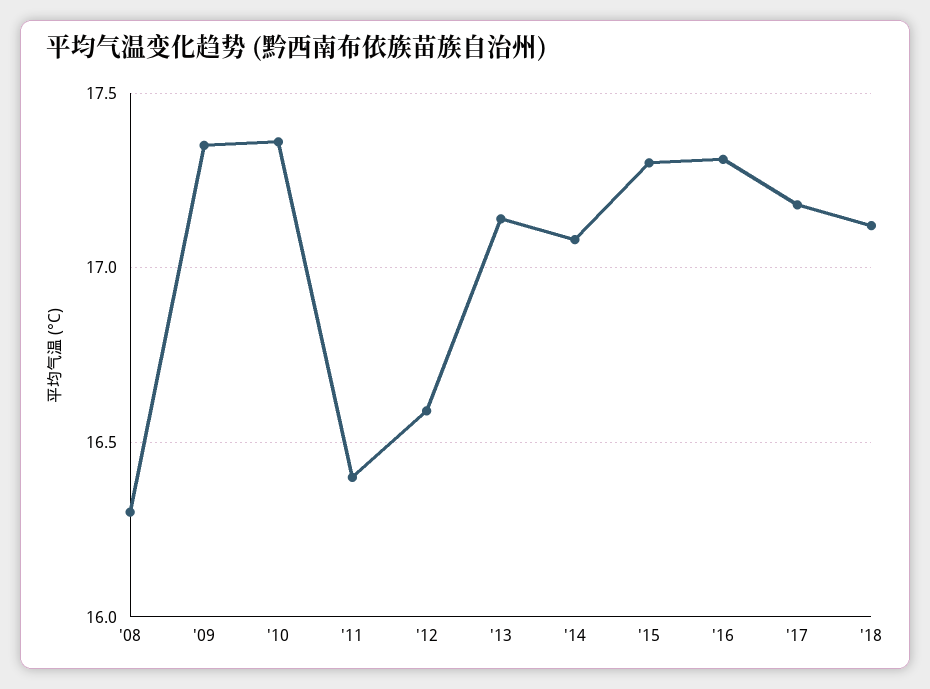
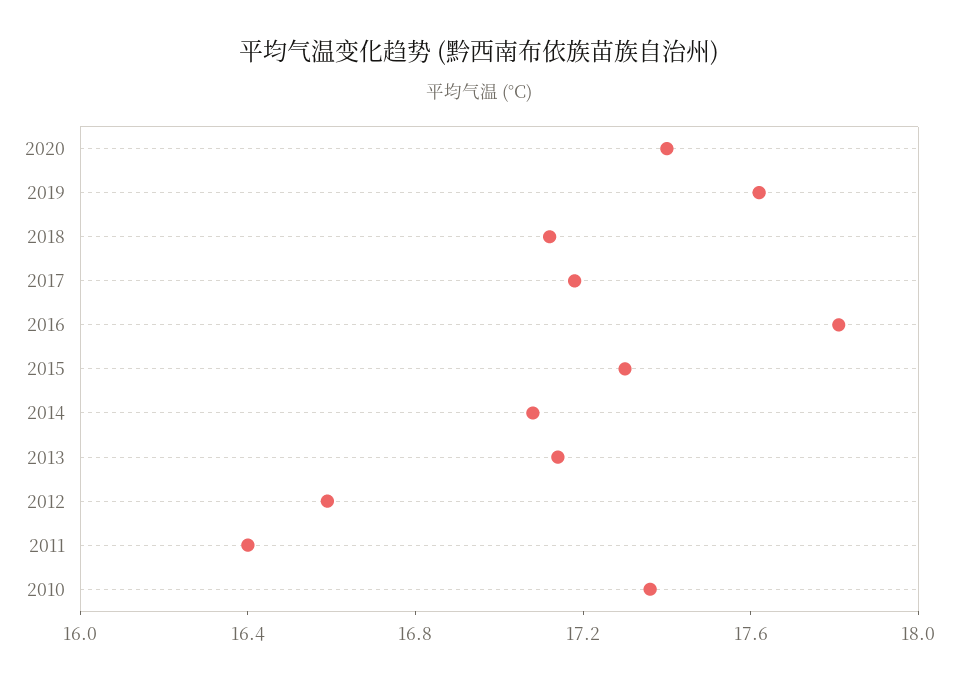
'08: 16.3 -> none
'09: 17.35 -> none
'16: 17.3 -> 17.8
2020: none -> 17.4
2019: none -> 17.6

